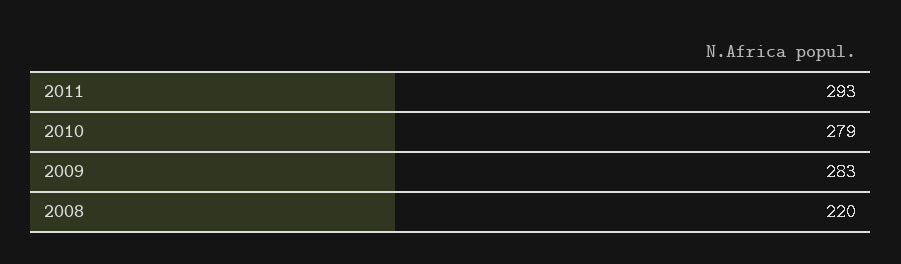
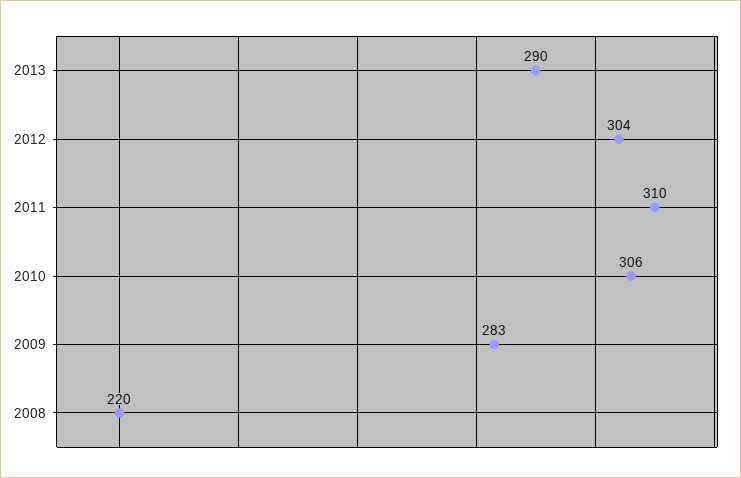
2011: 293 -> 310
2010: 279 -> 306
2013: none -> 290
2012: none -> 304

